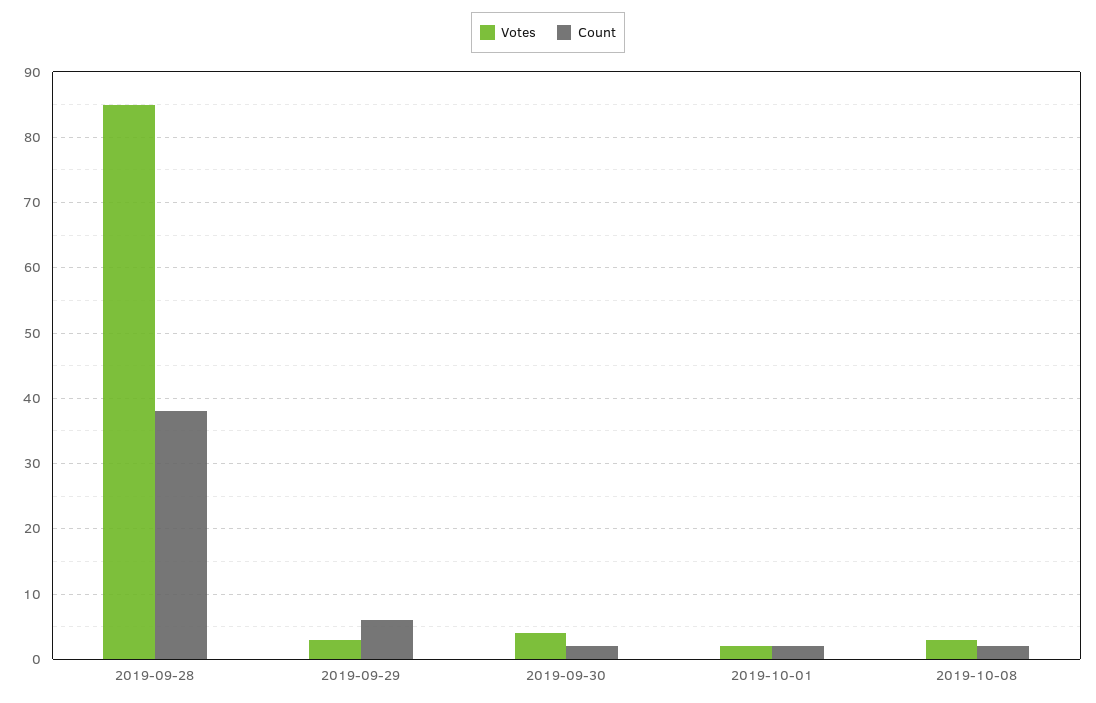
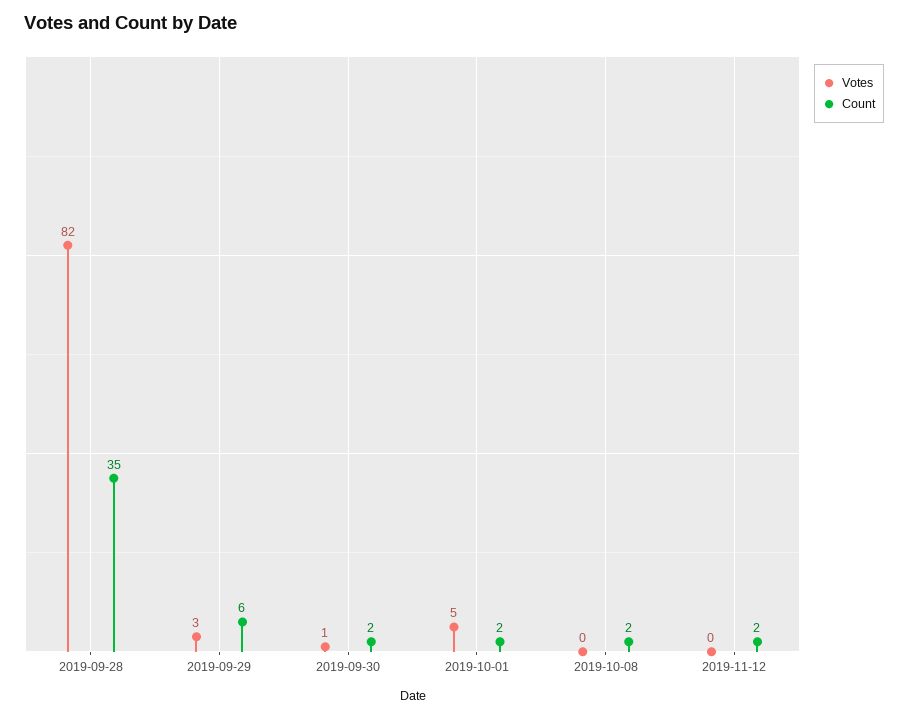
Votes, 2019-09-28: 85 -> 82
Count, 2019-09-28: 38 -> 35
Votes, 2019-09-30: 4 -> 1
Votes, 2019-10-01: 2 -> 5
Votes, 2019-10-08: 3 -> 0
Votes, 2019-11-12: none -> 0
Count, 2019-11-12: none -> 2

